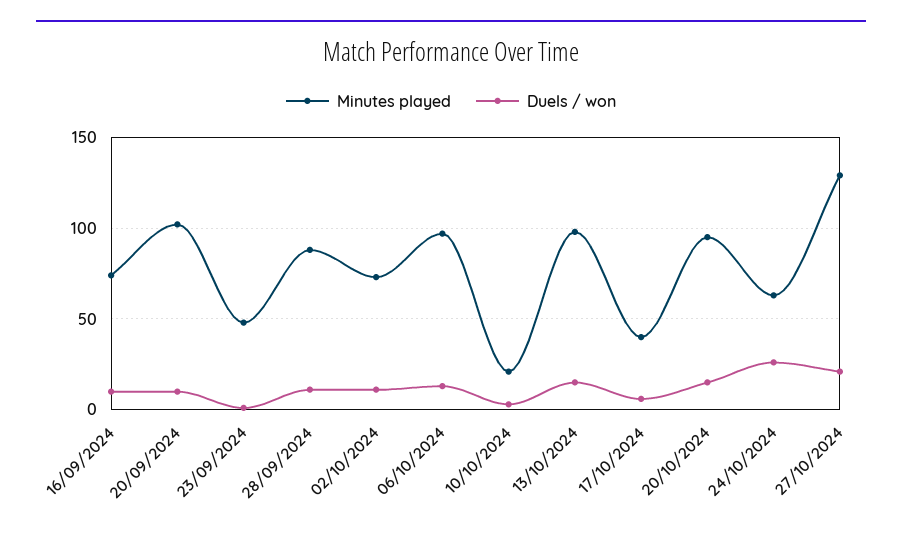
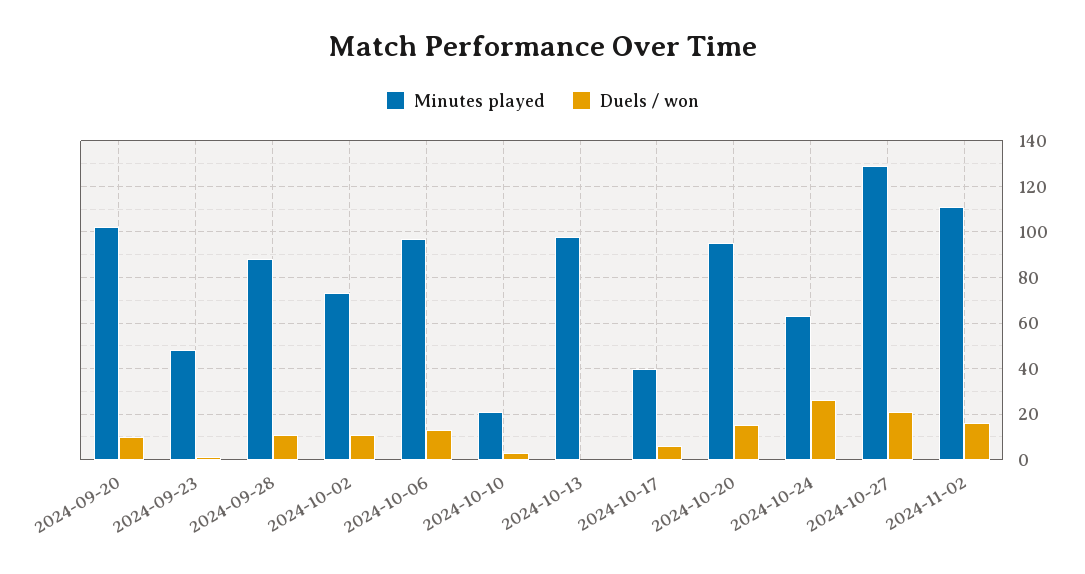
Minutes played, 16/09/2024: 75 -> none
Duels / won, 16/09/2024: 10 -> none
Duels / won, 13/10/2024: 15 -> 0
Minutes played, 2024-11-02: none -> 110
Duels / won, 2024-11-02: none -> 15

